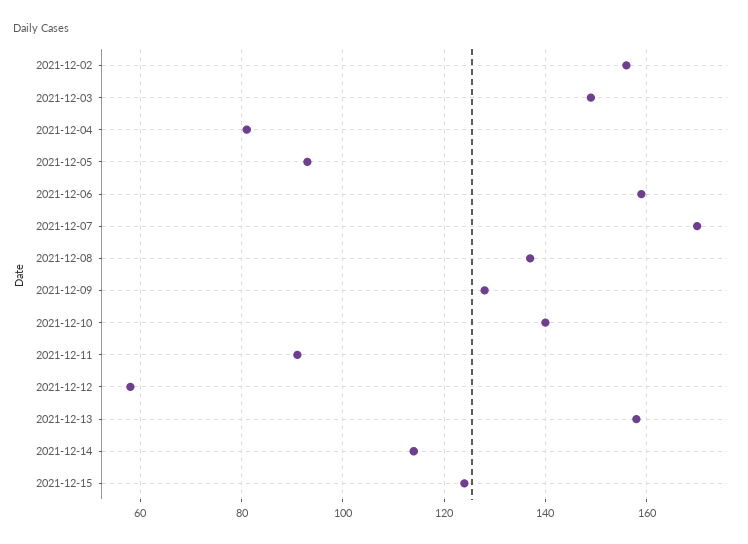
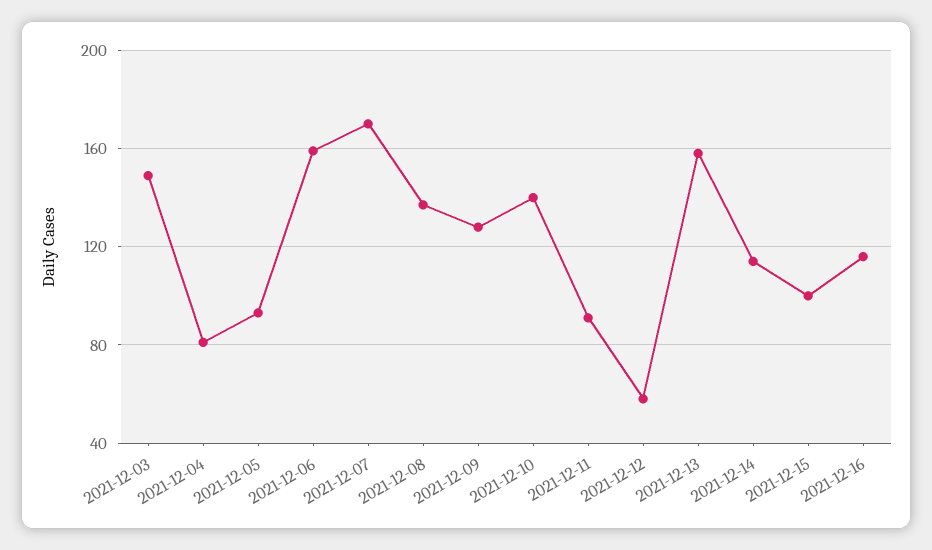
2021-12-02: 155 -> none
2021-12-15: 125 -> 100
2021-12-16: none -> 115

